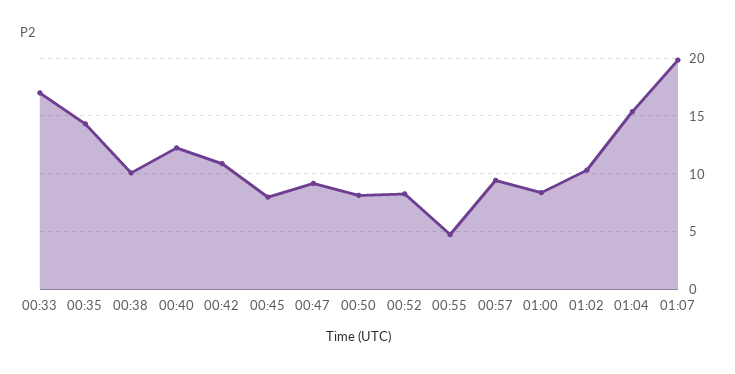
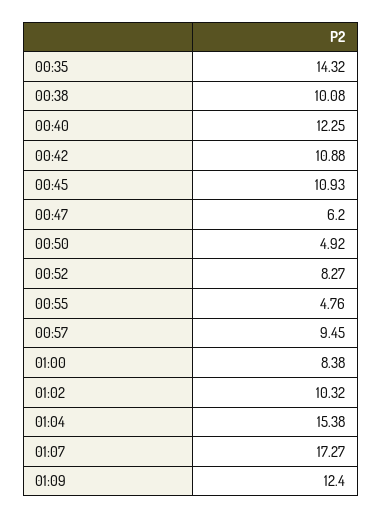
00:33: 17 -> none
00:45: 8 -> 10.93
00:47: 9 -> 6.2
00:50: 8 -> 4.92
01:07: 20 -> 17.27
01:09: none -> 12.4

